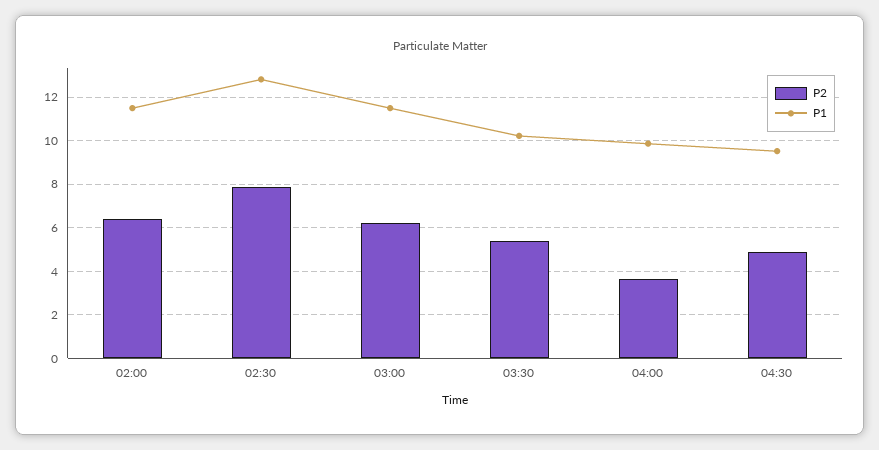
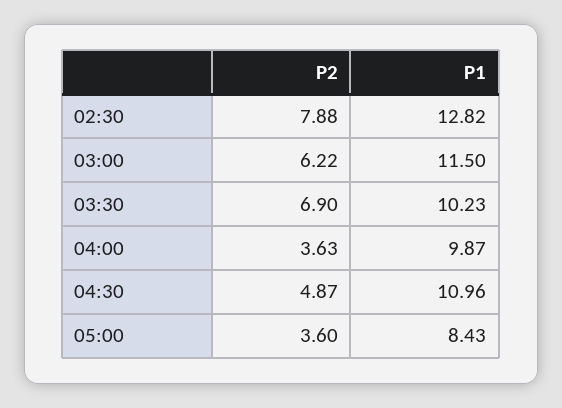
P2, 02:00: 6.5 -> none
P1, 02:00: 11.5 -> none
P2, 03:30: 5.5 -> 6.9
P1, 04:30: 9.5 -> 10.96
P2, 05:00: none -> 3.6
P1, 05:00: none -> 8.43

